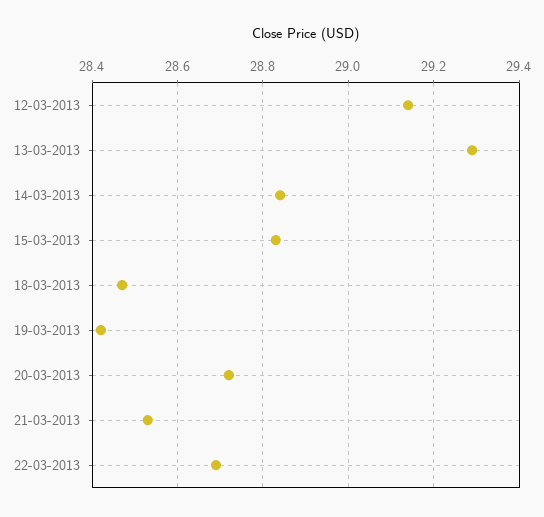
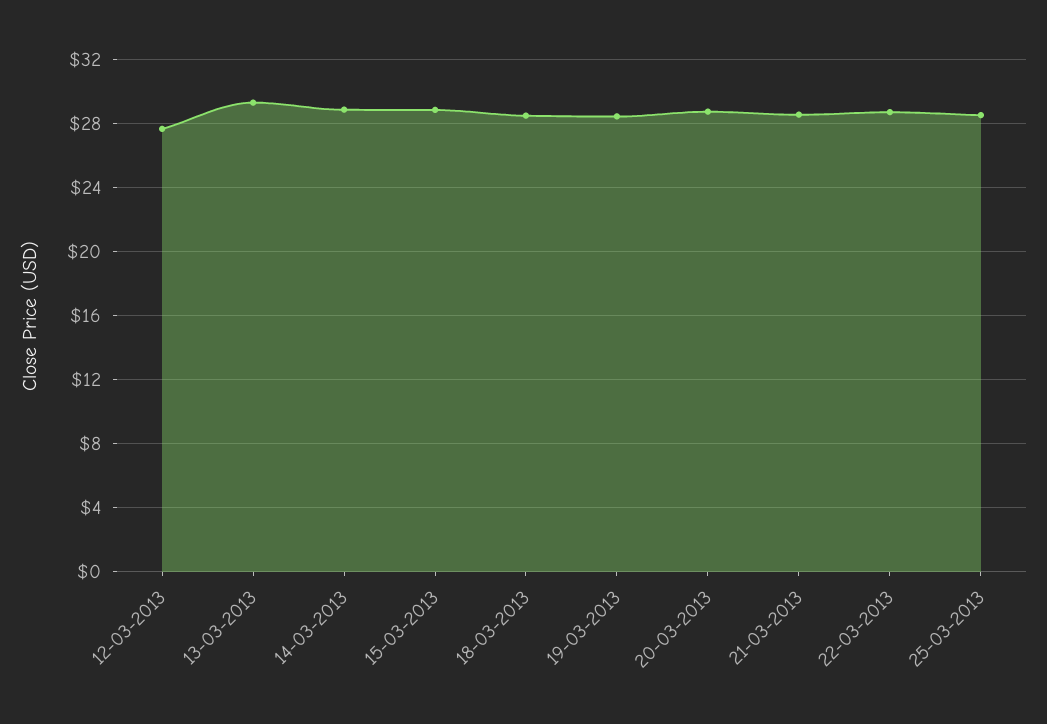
12-03-2013: 29.15 -> 27.5
25-03-2013: none -> 28.5

